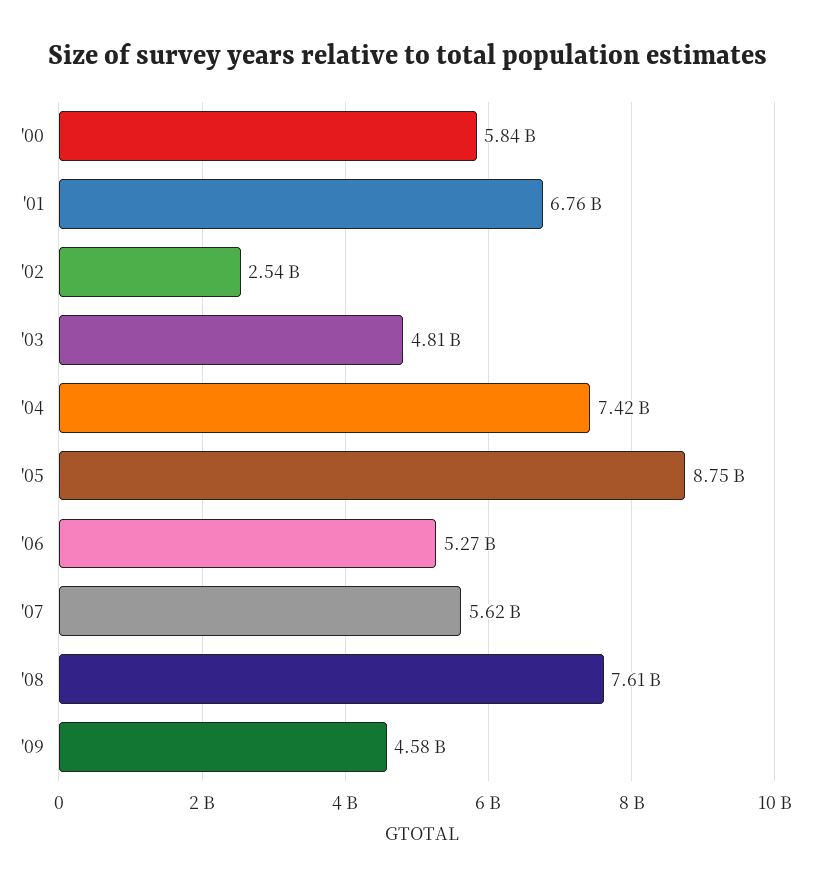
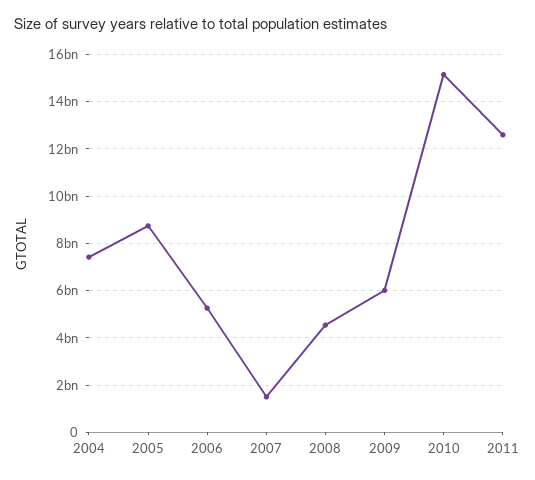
'00: 5840000000 -> none
'01: 6760000000 -> none
'02: 2540000000 -> none
'03: 4810000000 -> none
'07: 5620000000 -> 1500000000
'08: 7610000000 -> 4500000000
'09: 4580000000 -> 6000000000
2010: none -> 15000000000
2011: none -> 12500000000

